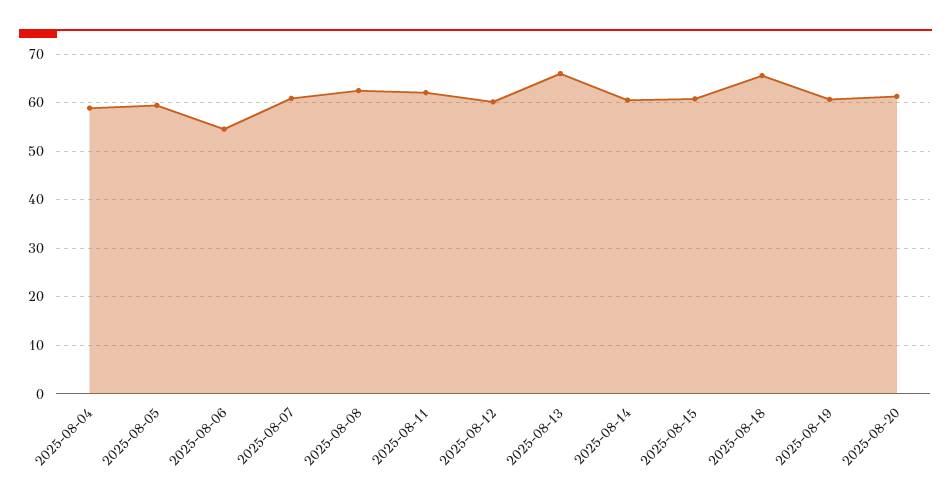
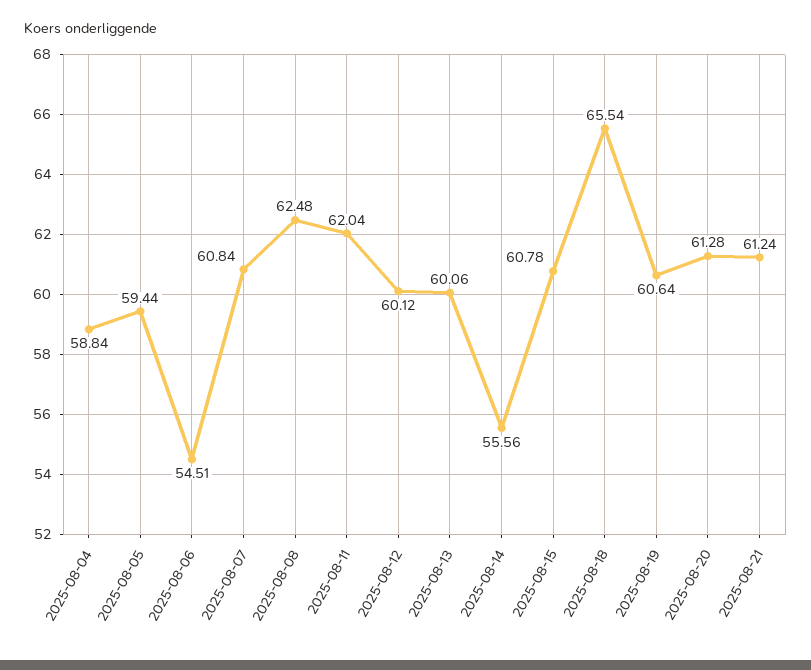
2025-08-13: 66 -> 60.06
2025-08-14: 60 -> 55.56
2025-08-21: none -> 61.24

